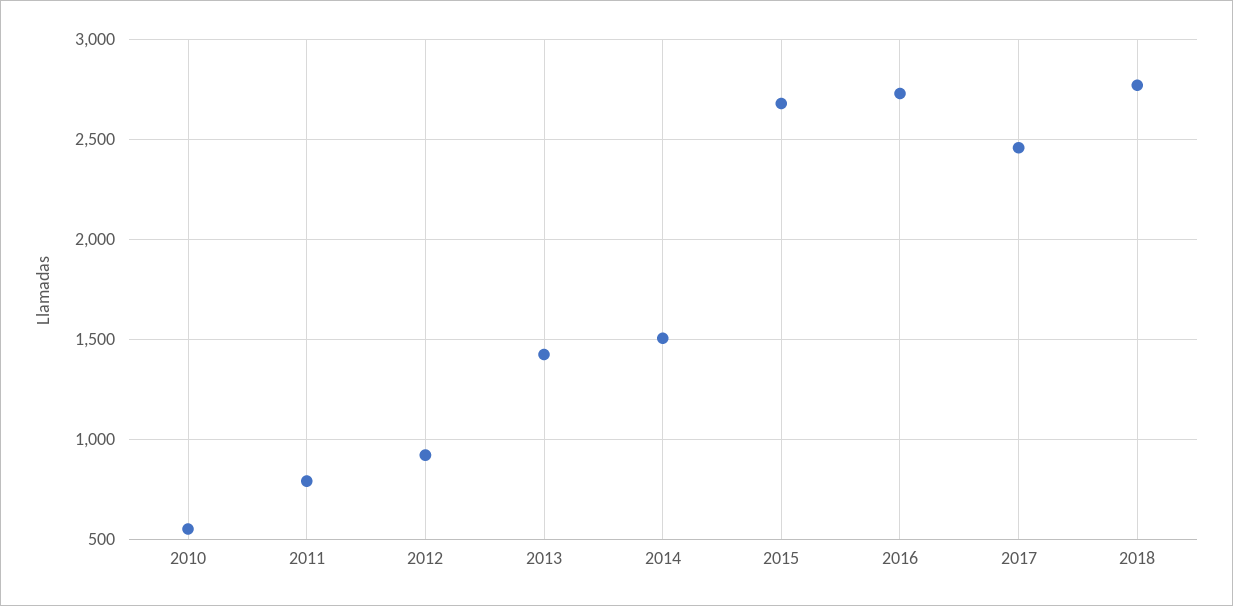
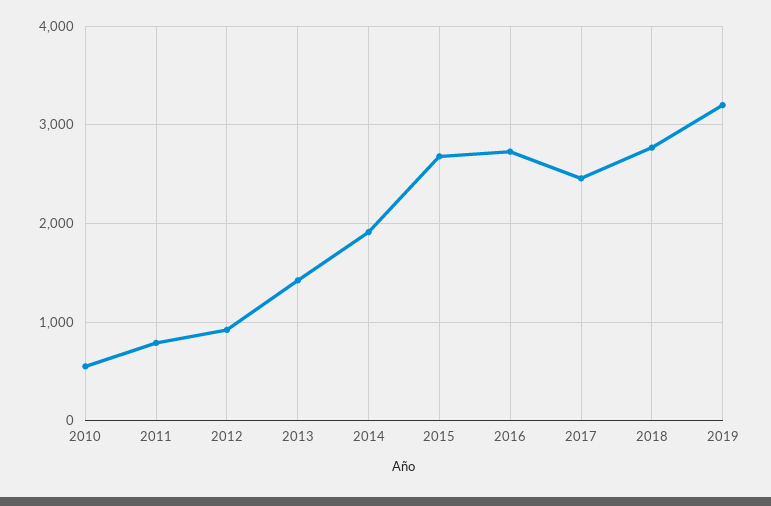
2014: 1500 -> 1900
2019: none -> 3200

